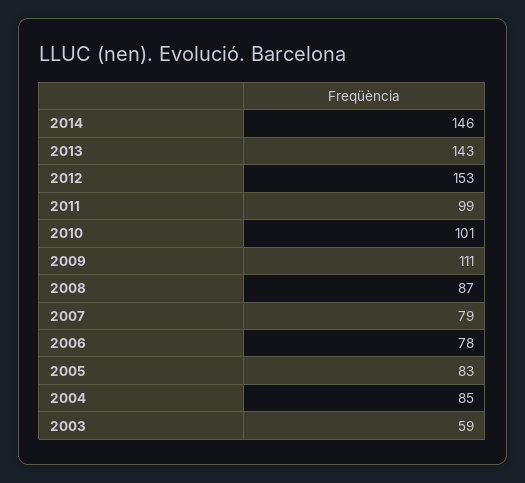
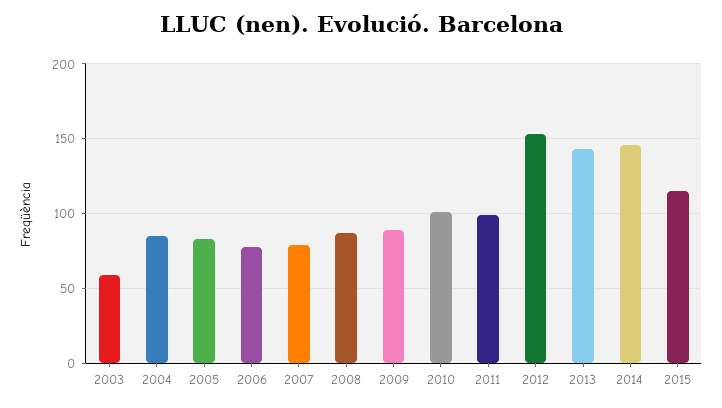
2009: 111 -> 90
2015: none -> 115

